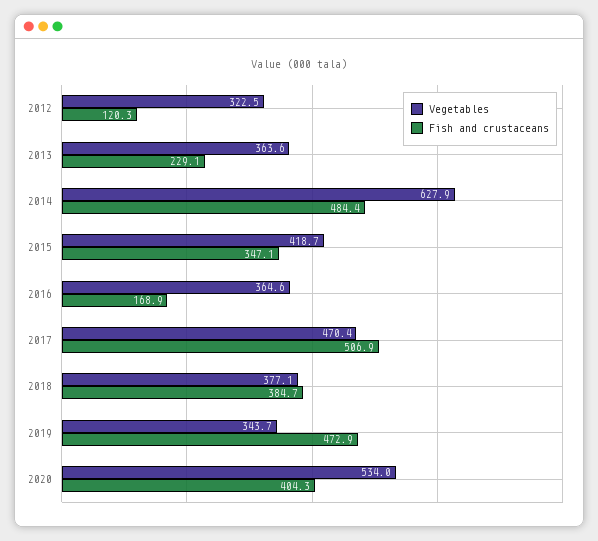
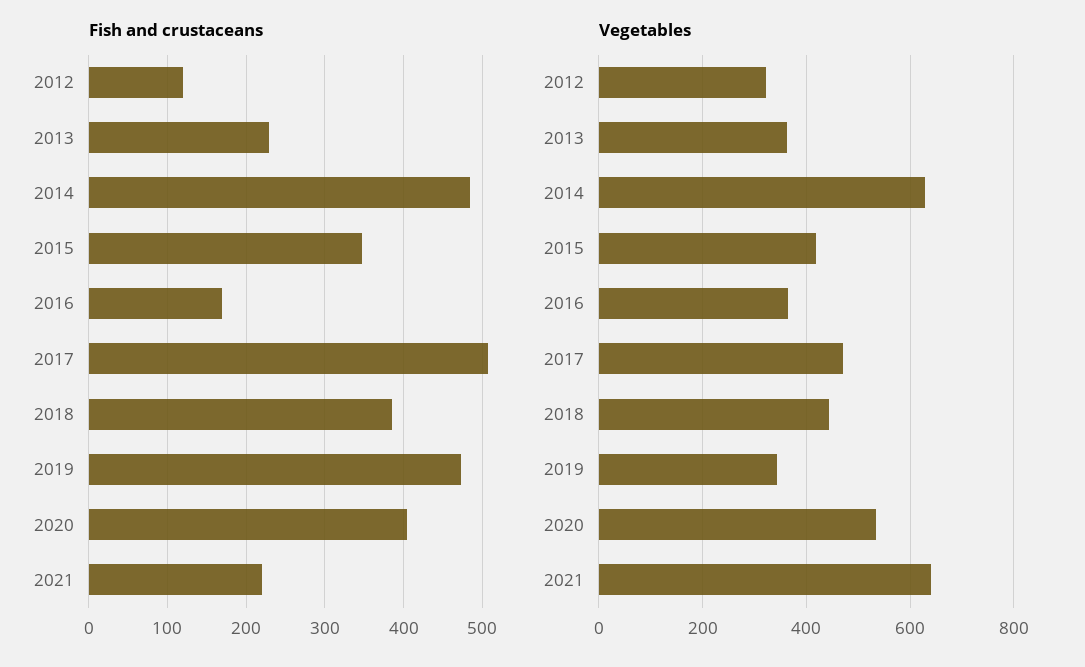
Vegetables, 2018: 377.1 -> 440
Fish and crustaceans, 2021: none -> 220
Vegetables, 2021: none -> 640

